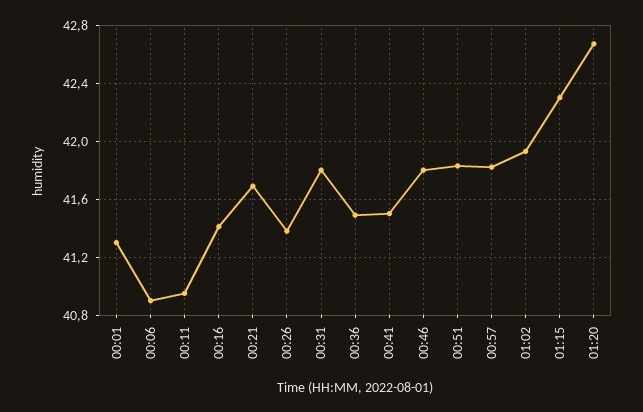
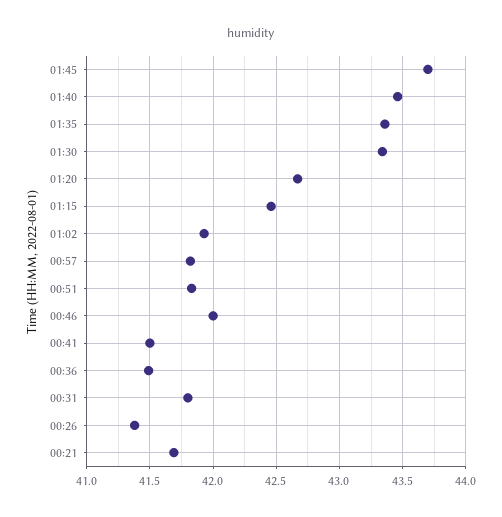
00:01: 41.3 -> none
00:06: 40.9 -> none
00:11: 40.95 -> none
00:16: 41.4 -> none
00:46: 41.8 -> 42
01:15: 42.3 -> 42.45
01:45: none -> 43.7
01:40: none -> 43.45
01:35: none -> 43.35
01:30: none -> 43.35

